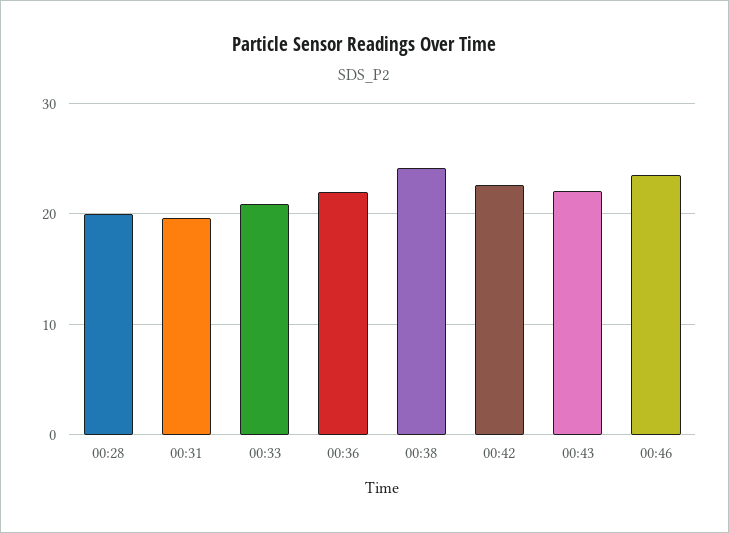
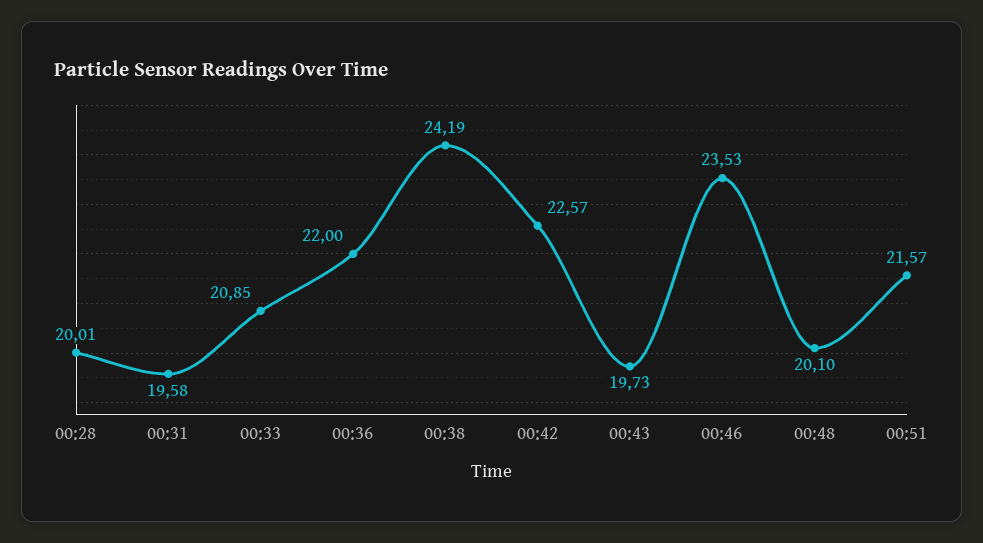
00:43: 22 -> 19.73
00:48: none -> 20.1
00:51: none -> 21.57

